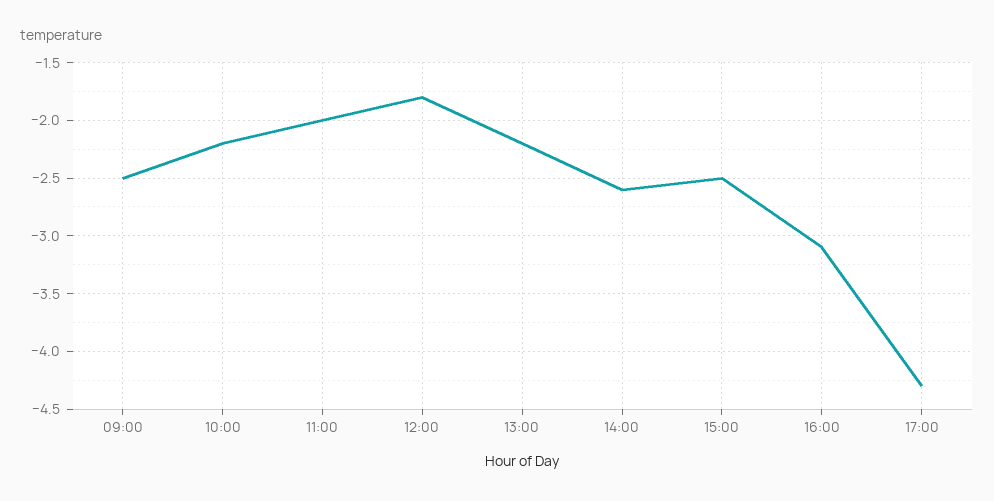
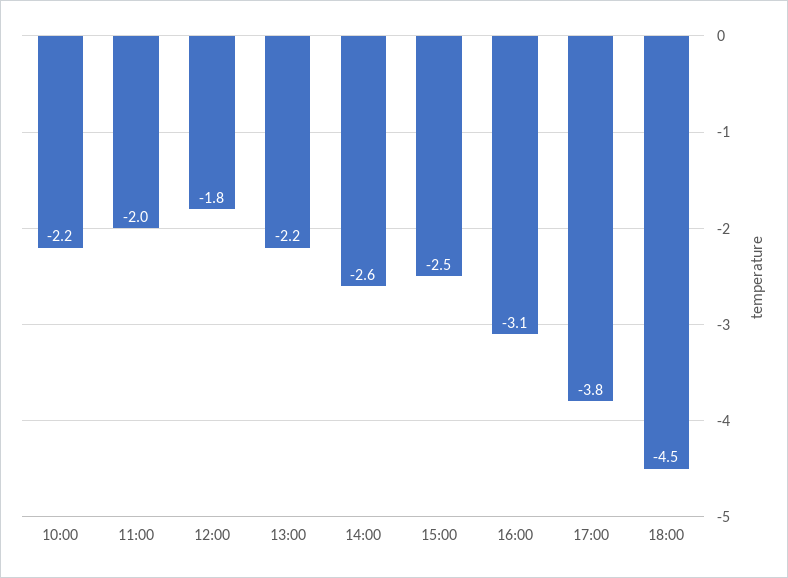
09:00: -2.5 -> none
17:00: -4.3 -> -3.8
18:00: none -> -4.5

